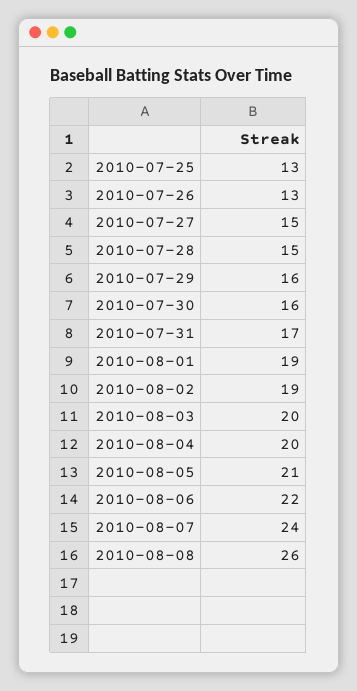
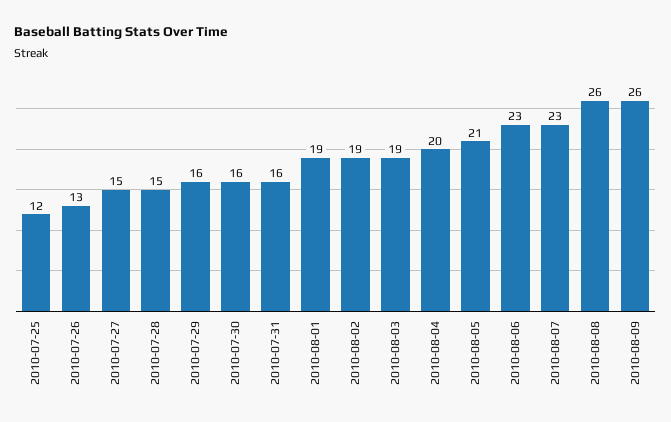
2010-07-25: 13 -> 12
2010-07-31: 17 -> 16
2010-08-03: 20 -> 19
2010-08-06: 22 -> 23
2010-08-07: 24 -> 23
2010-08-09: none -> 26

